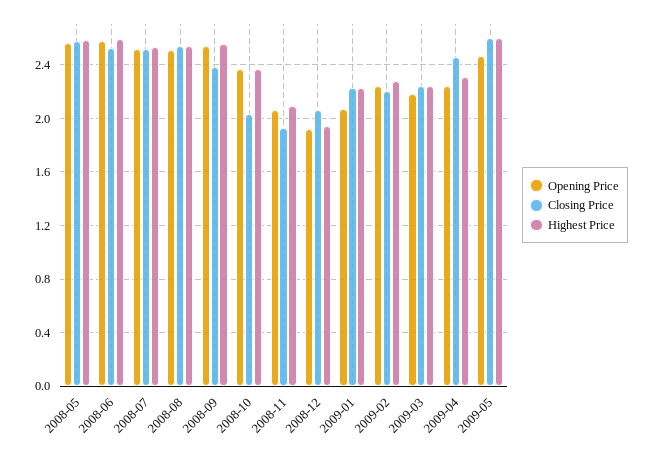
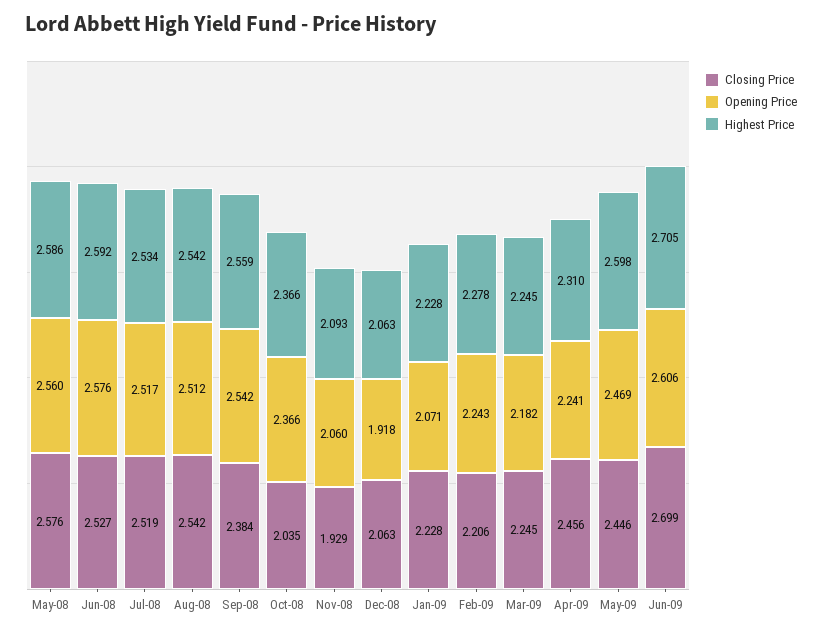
Highest Price, 2008-12: 1.95 -> 2.063
Closing Price, 2009-05: 2.6 -> 2.446
Closing Price, Jun-09: none -> 2.699
Opening Price, Jun-09: none -> 2.606
Highest Price, Jun-09: none -> 2.705

